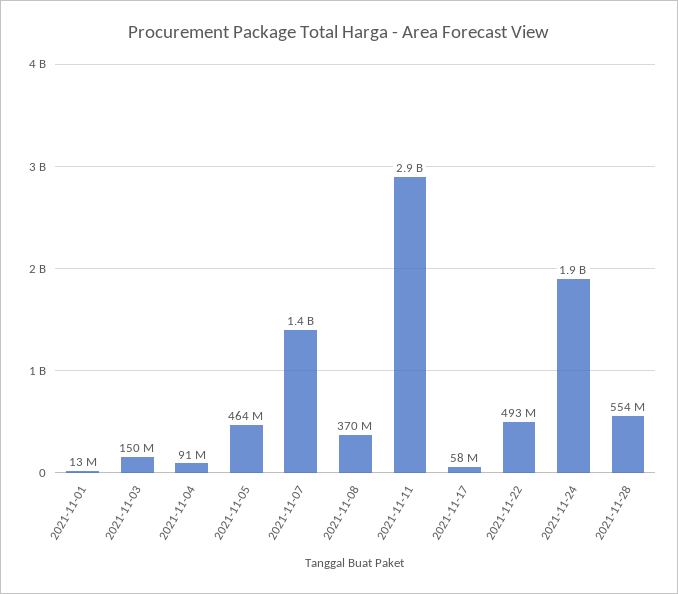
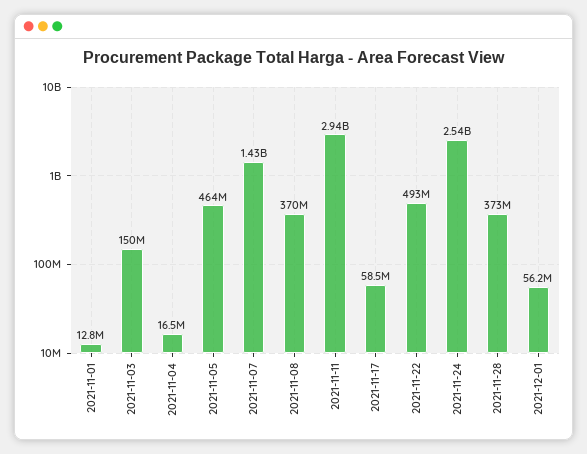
2021-11-04: 91000000 -> 16500000
2021-11-24: 1900000000 -> 2540000000
2021-11-28: 554000000 -> 373000000
2021-12-01: none -> 56200000

